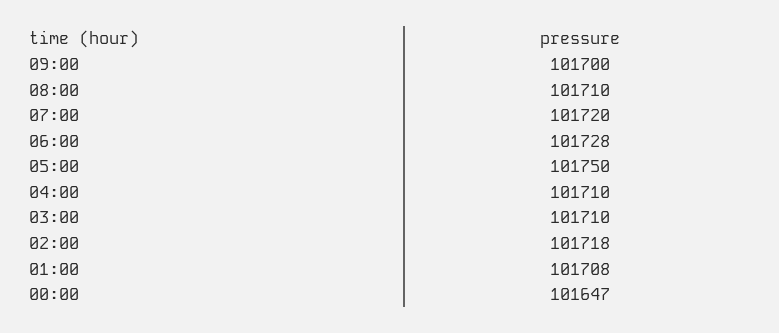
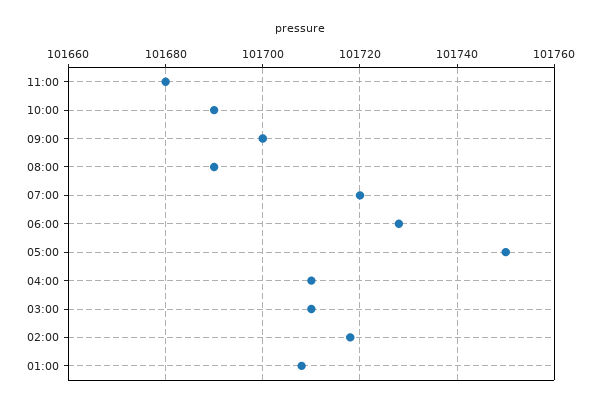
08:00: 101710 -> 101690
00:00: 101647 -> none
11:00: none -> 101680
10:00: none -> 101690

